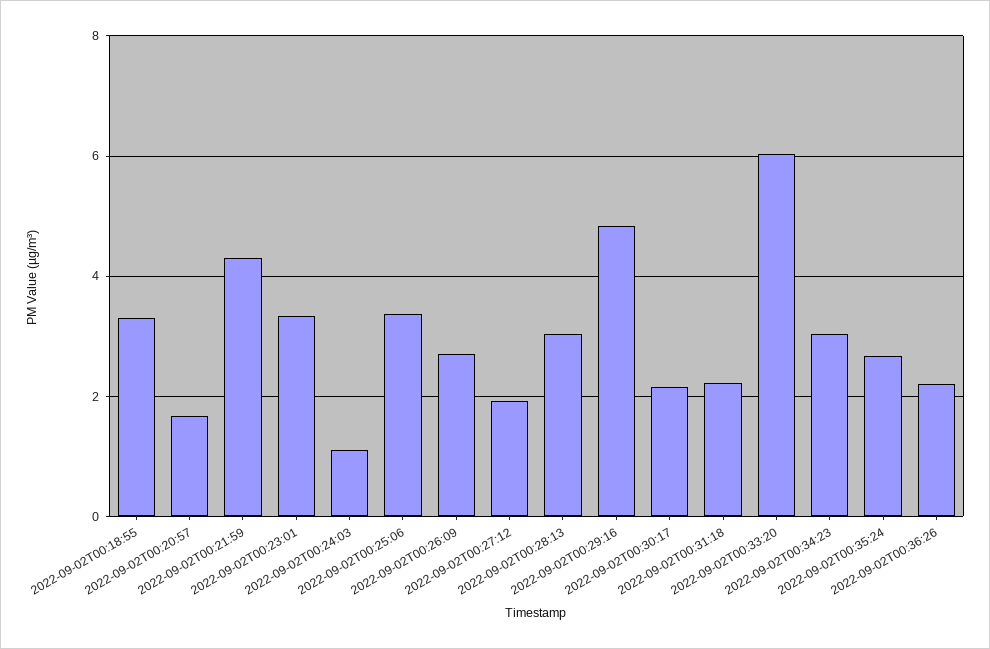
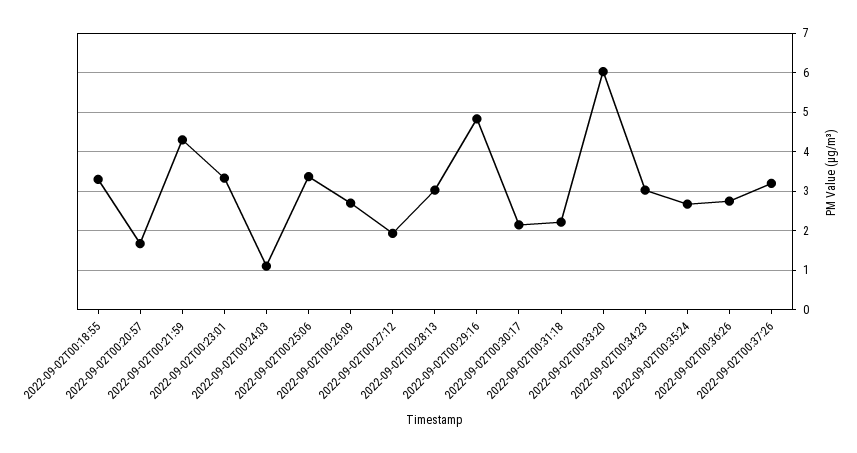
2022-09-02T00:36:26: 2.2 -> 2.8
2022-09-02T00:37:26: none -> 3.2

